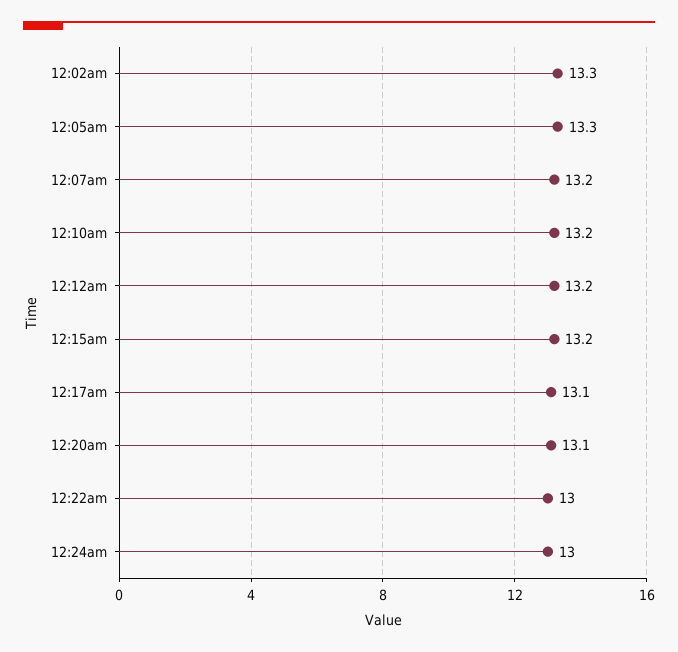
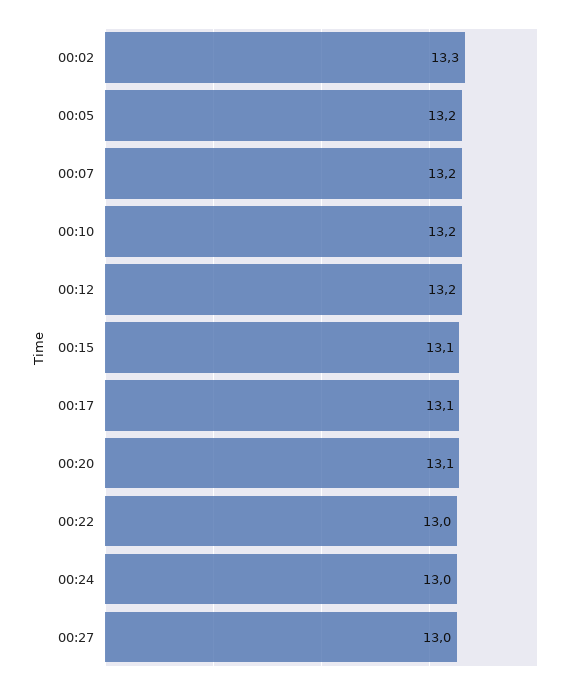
12:05am: 13.3 -> 13.2
12:15am: 13.2 -> 13.1
00:27: none -> 13

